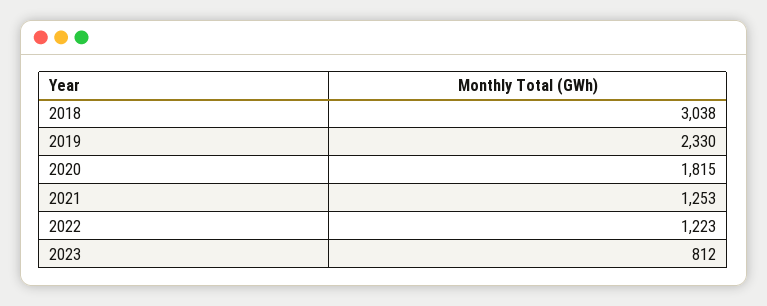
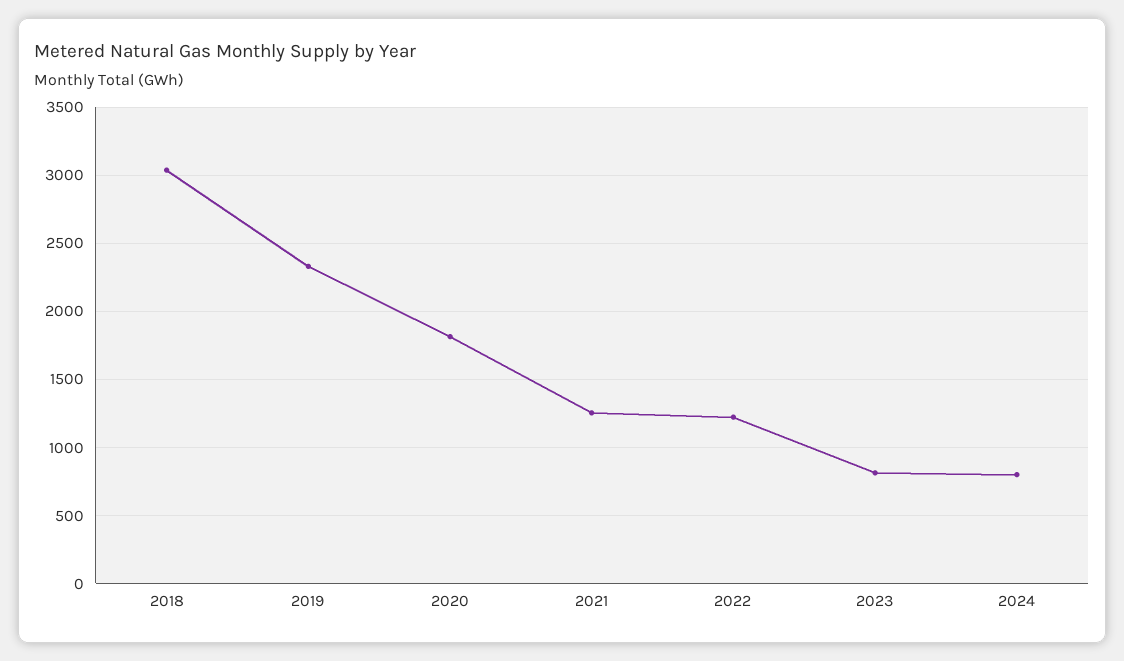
2024: none -> 800

